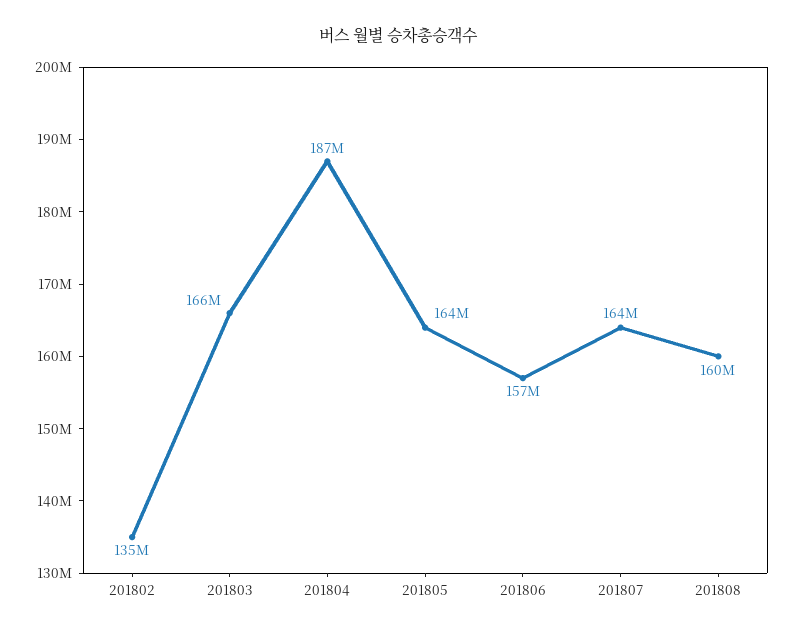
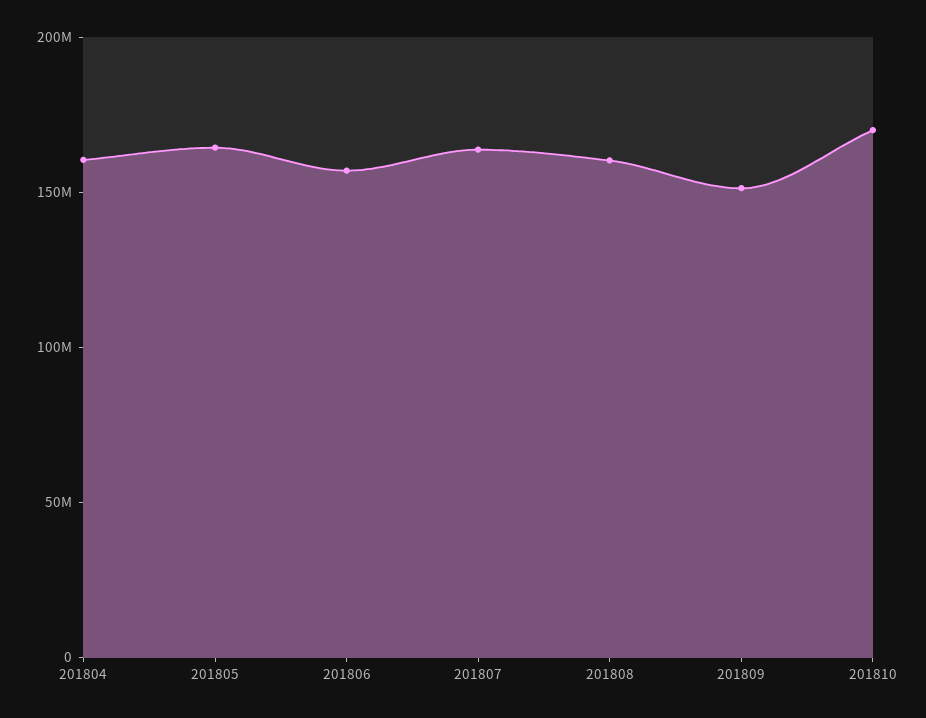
201802: 135000000 -> none
201803: 166000000 -> none
201804: 187000000 -> 160000000
201809: none -> 150000000
201810: none -> 170000000

